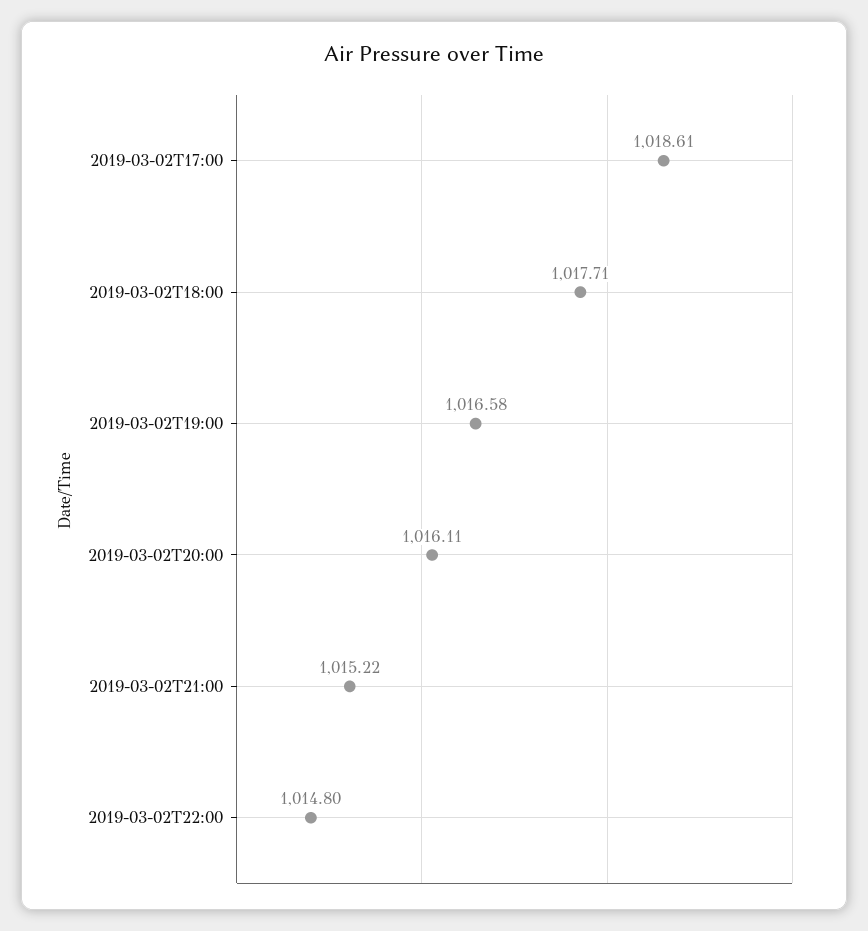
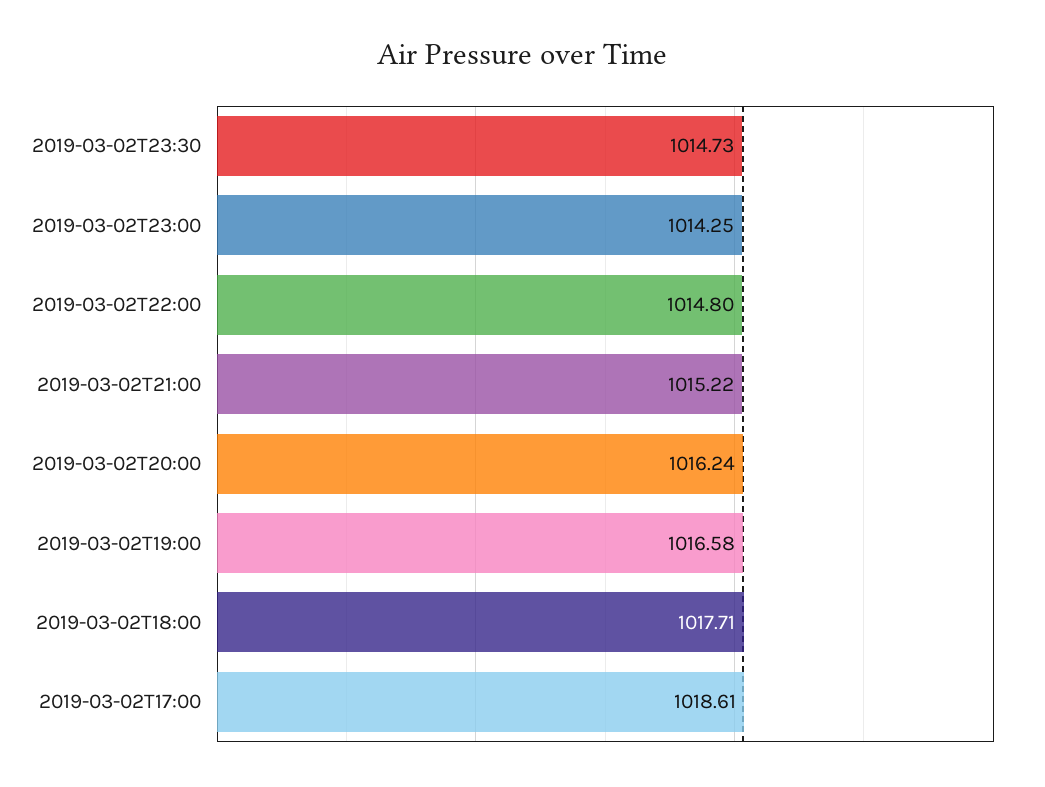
2019-03-02T20:00: 1016.11 -> 1016.24
2019-03-02T23:30: none -> 1014.73
2019-03-02T23:00: none -> 1014.25

